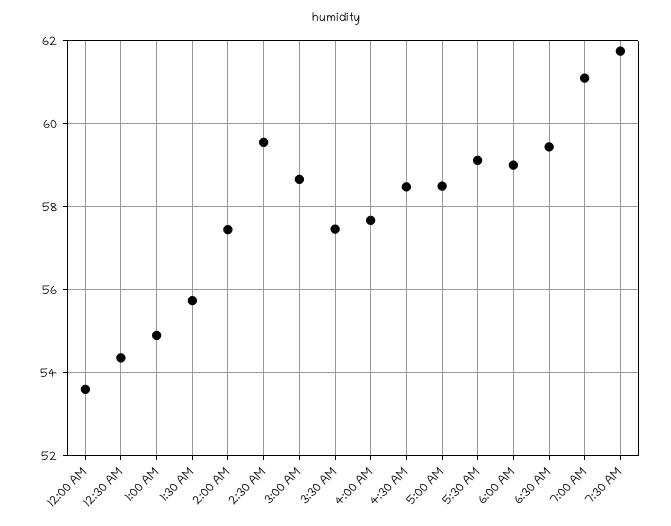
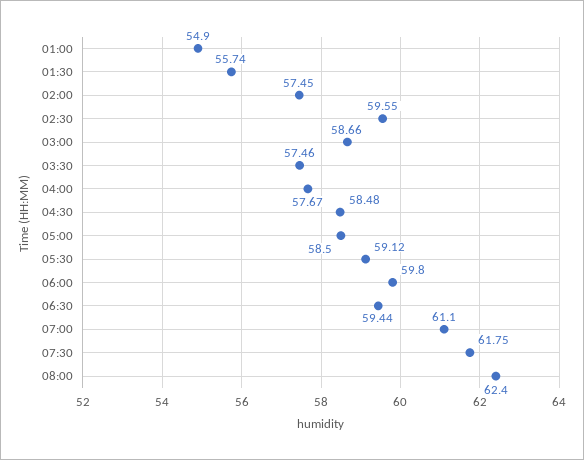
12:00 AM: 53.6 -> none
12:30 AM: 54.4 -> none
6:00 AM: 59 -> 59.8
08:00: none -> 62.4

